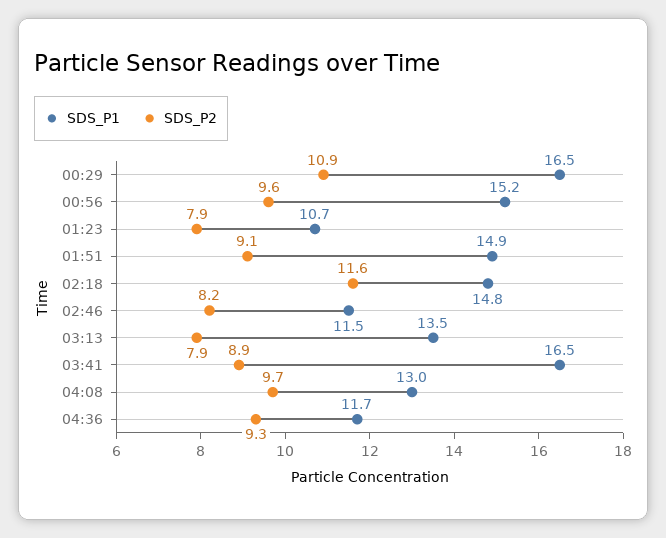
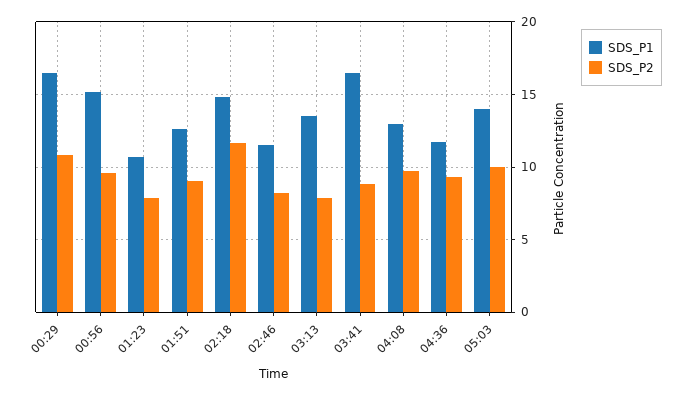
SDS_P1, 01:51: 14.9 -> 12.5
SDS_P1, 05:03: none -> 14
SDS_P2, 05:03: none -> 10

